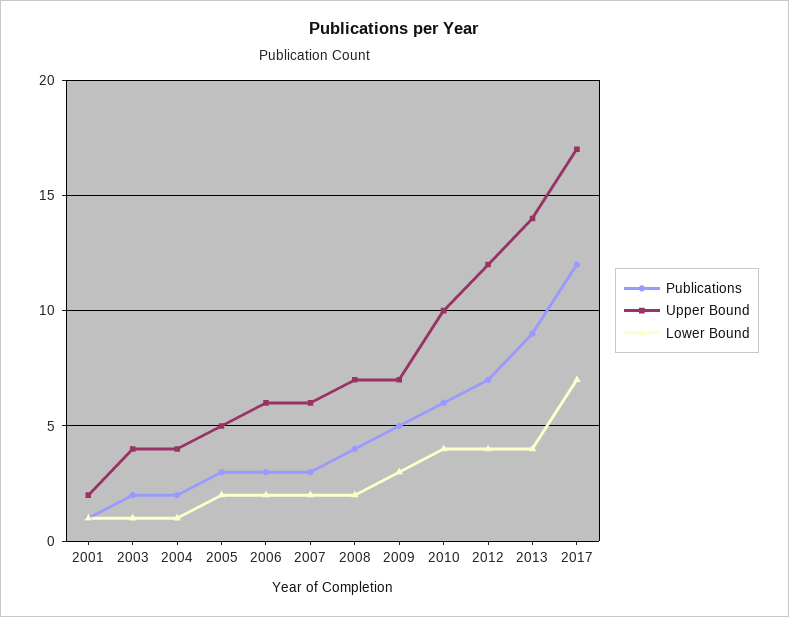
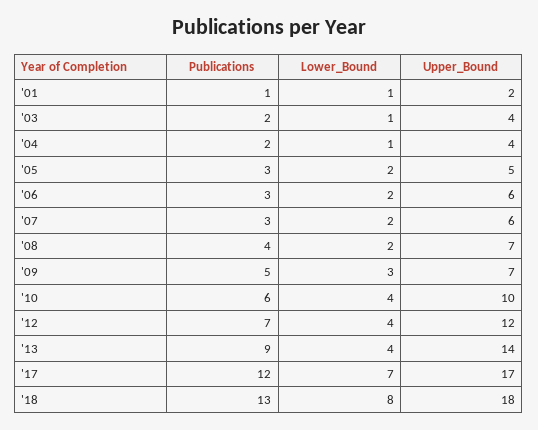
Publications, '18: none -> 13
Lower Bound, '18: none -> 8
Upper Bound, '18: none -> 18

